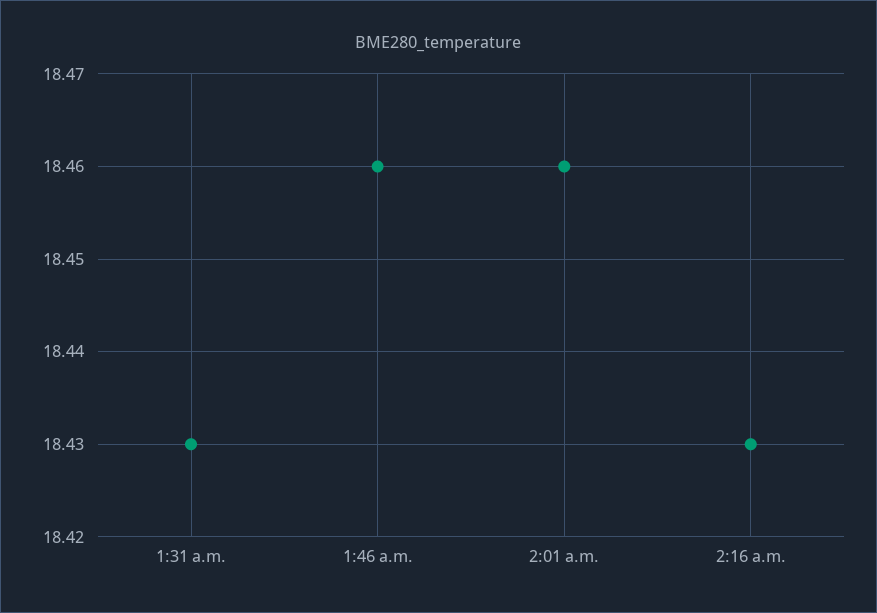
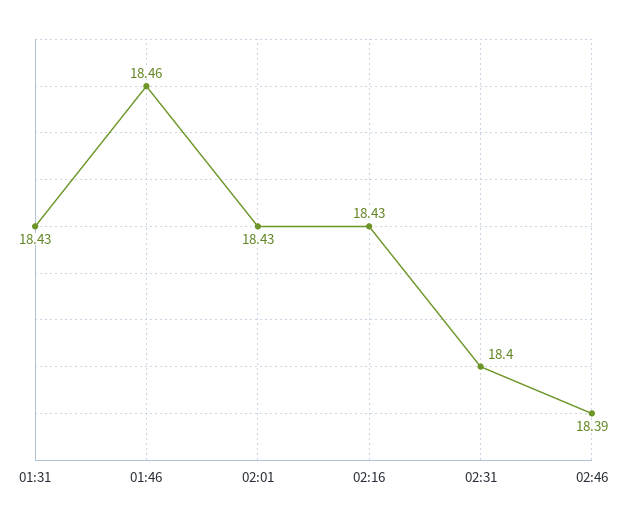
2:01 a.m.: 18.46 -> 18.43
02:31: none -> 18.4
02:46: none -> 18.39

